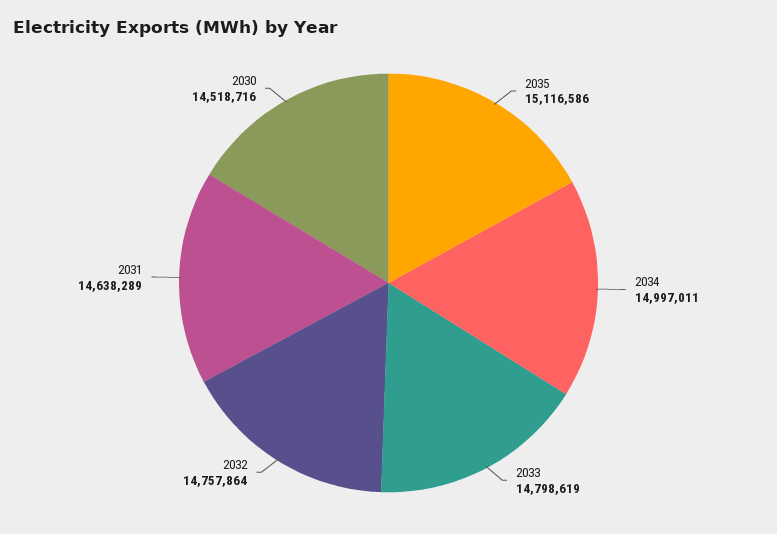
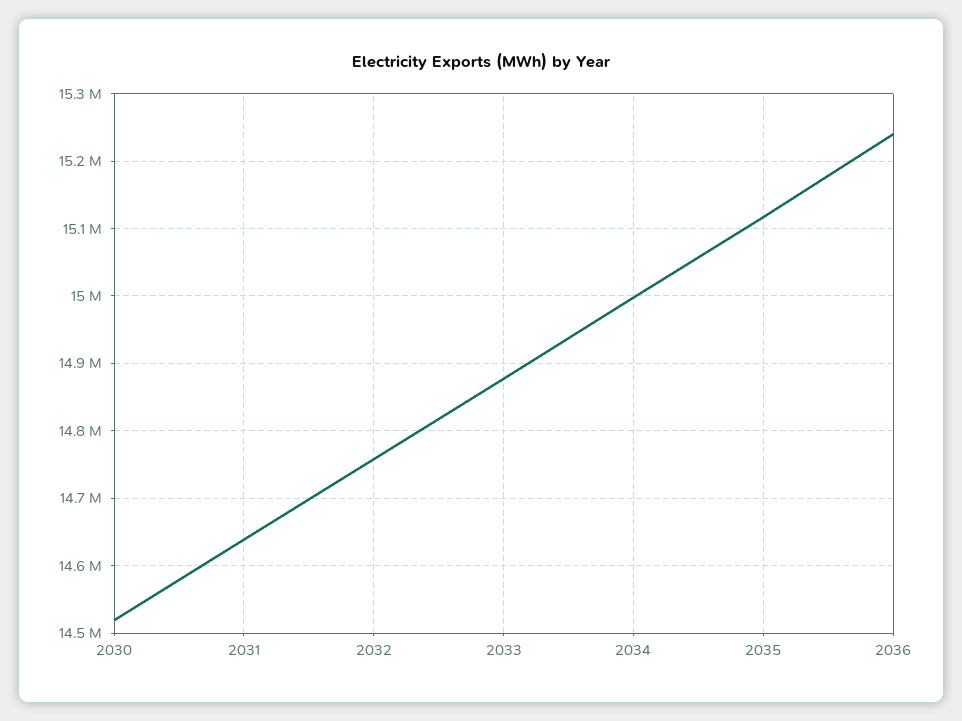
2033: 14798619 -> 14880000
2036: none -> 15240000

